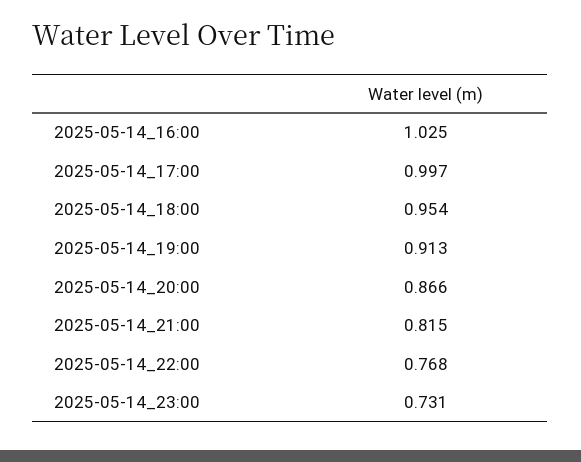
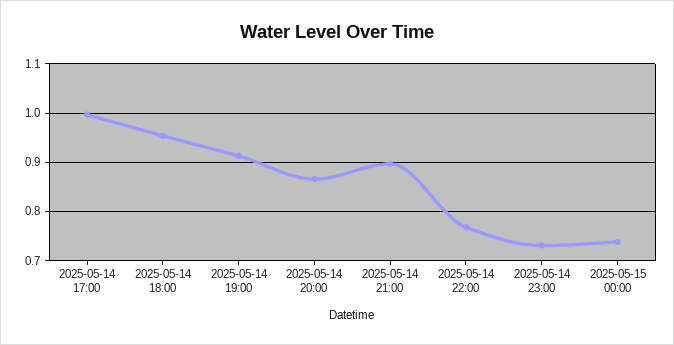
2025-05-14_16:00: 1.025 -> none
2025-05-14_21:00: 0.815 -> 0.9
2025-05-15 00:00: none -> 0.74

